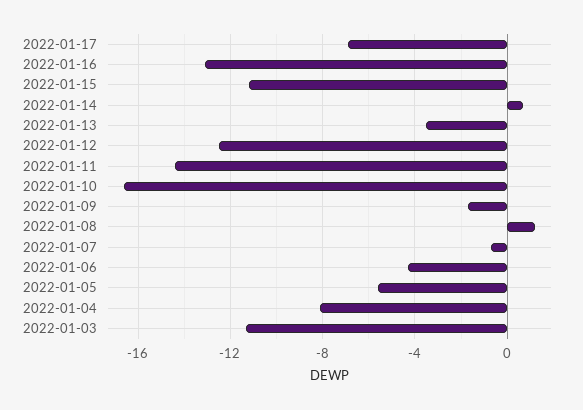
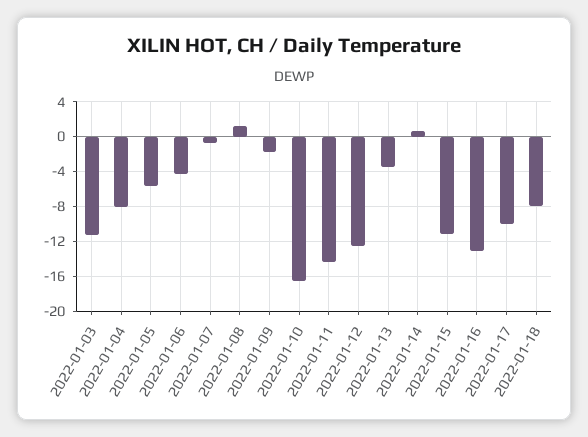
2022-01-17: -7 -> -10
2022-01-18: none -> -8

